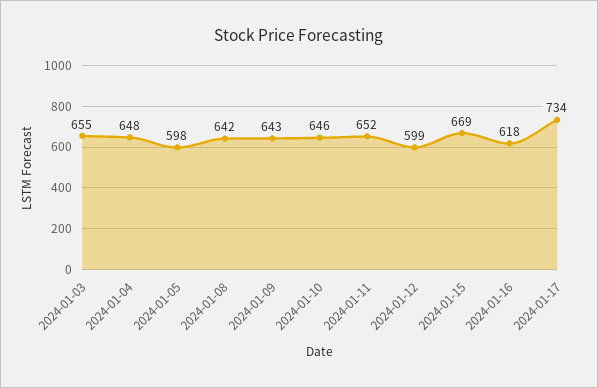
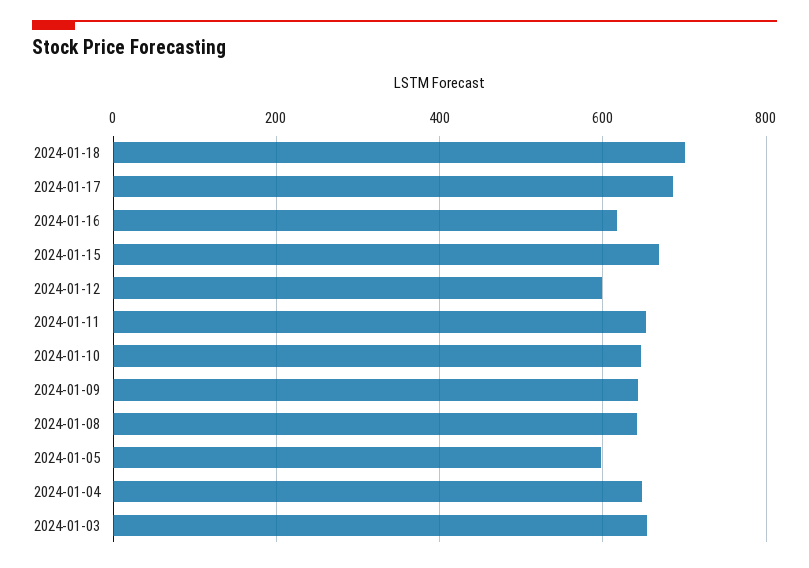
2024-01-17: 734 -> 680
2024-01-18: none -> 700

